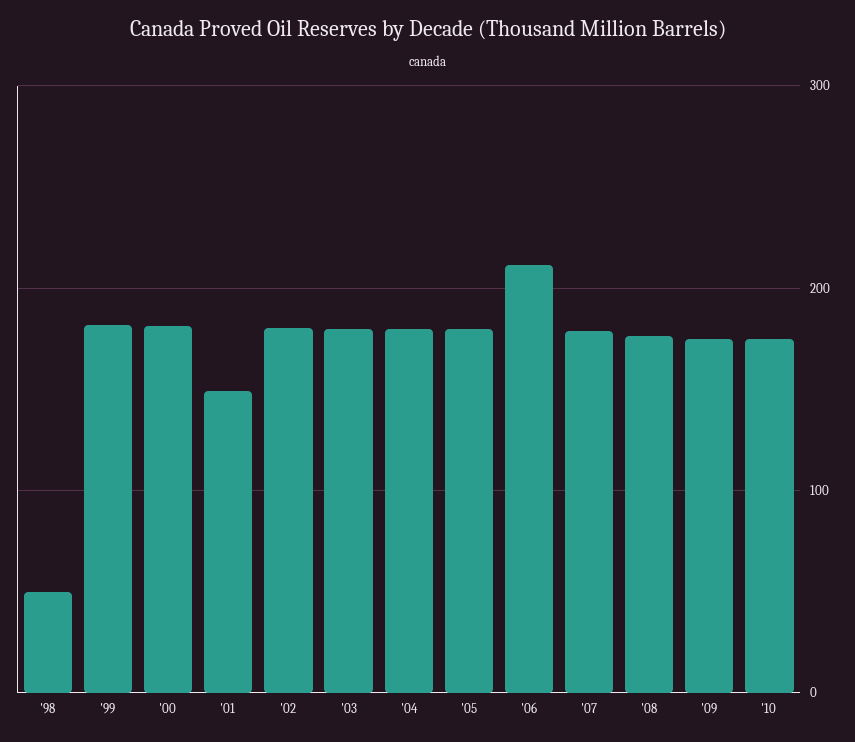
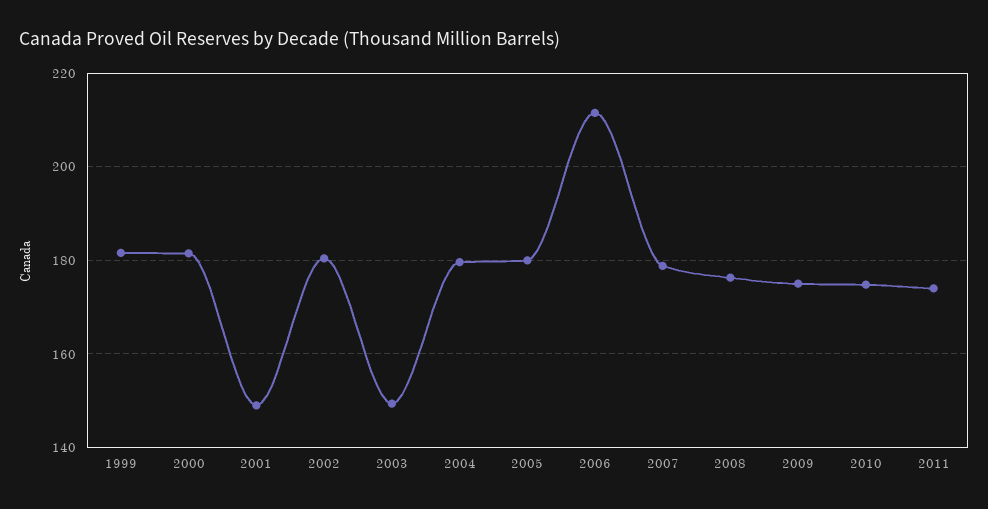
'98: 50 -> none
'03: 180 -> 150
2011: none -> 174

